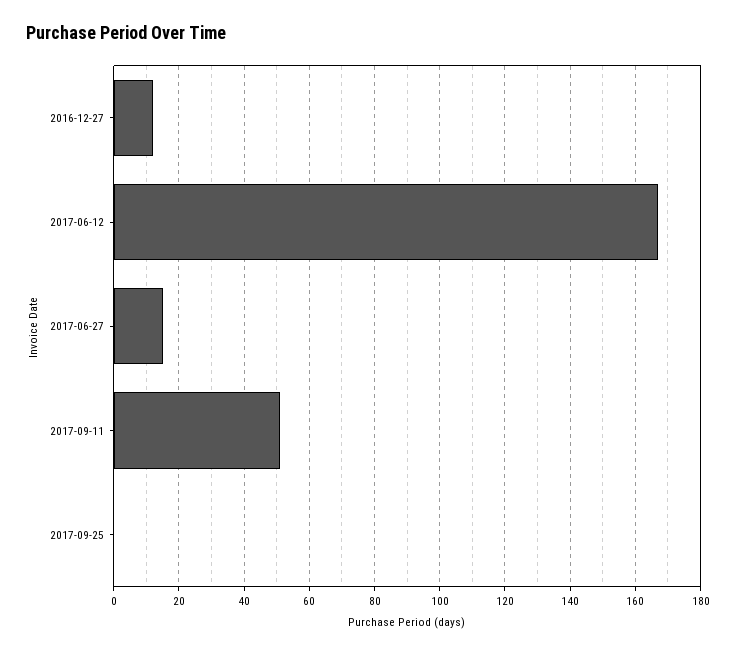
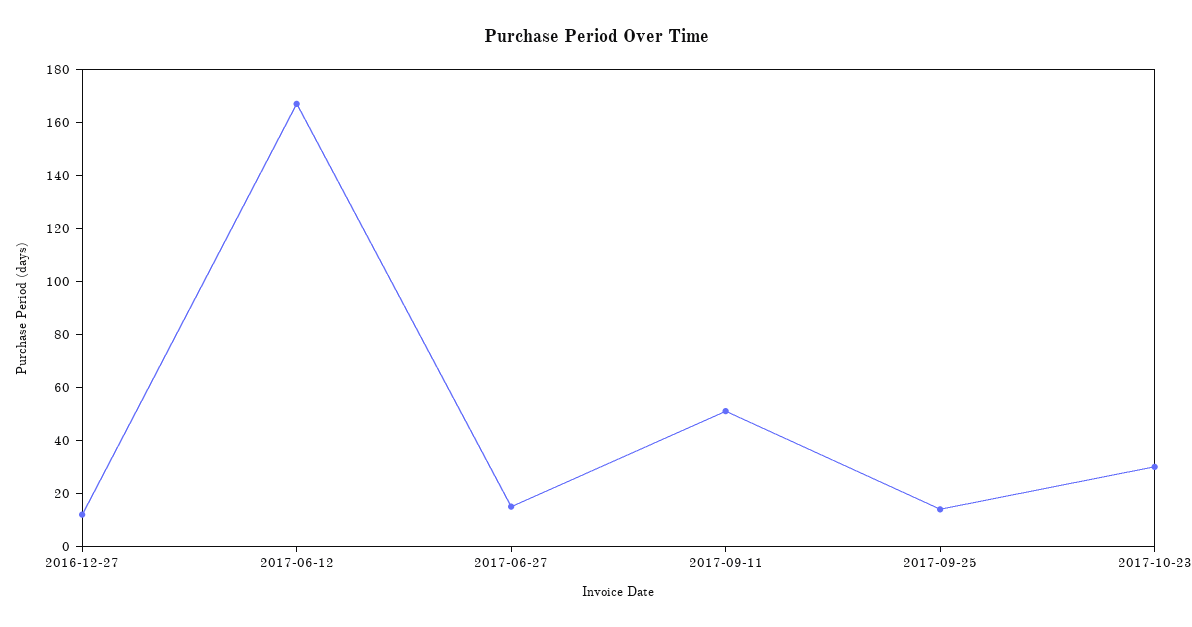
2017-09-25: 0 -> 15
2017-10-23: none -> 30

